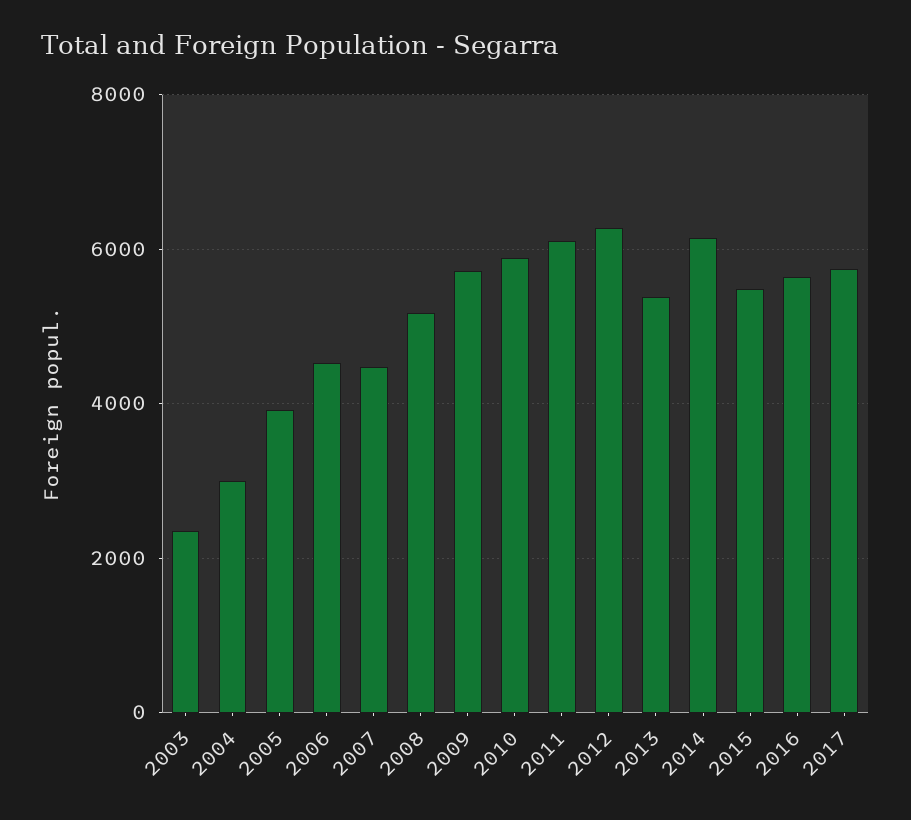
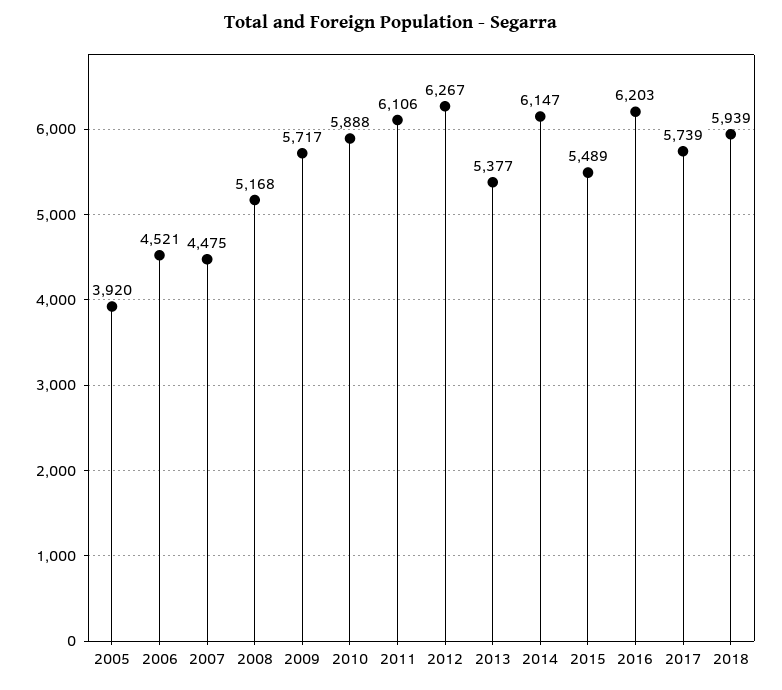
2003: 2400 -> none
2004: 3000 -> none
2016: 5600 -> 6203
2018: none -> 5939

